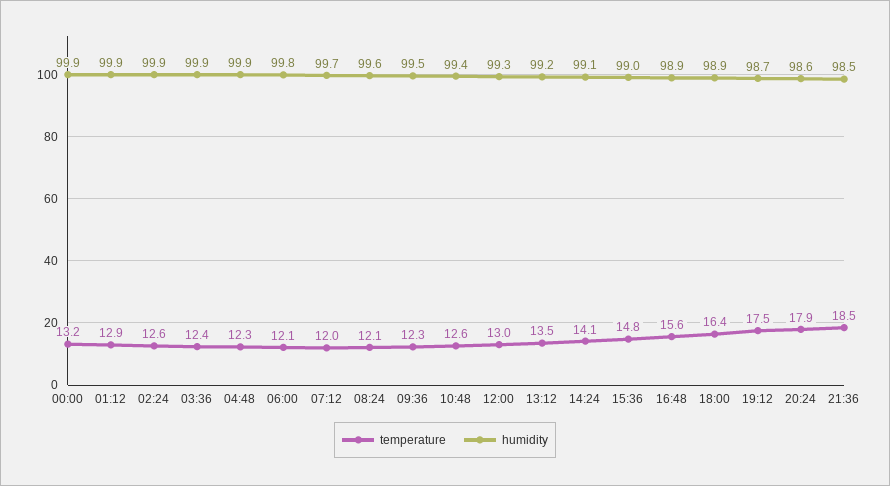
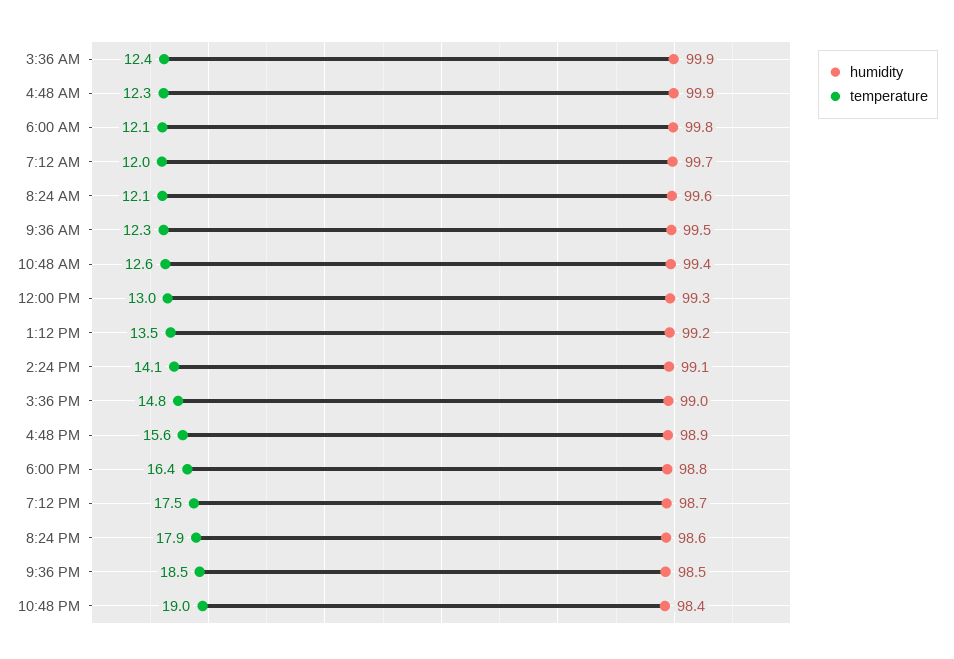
temperature, 00:00: 13.2 -> none
humidity, 00:00: 99.9 -> none
temperature, 01:12: 12.9 -> none
humidity, 01:12: 99.9 -> none
temperature, 02:24: 12.6 -> none
humidity, 02:24: 99.9 -> none
humidity, 18:00: 98.9 -> 98.8
humidity, 10:48 PM: none -> 98.4
temperature, 10:48 PM: none -> 19

